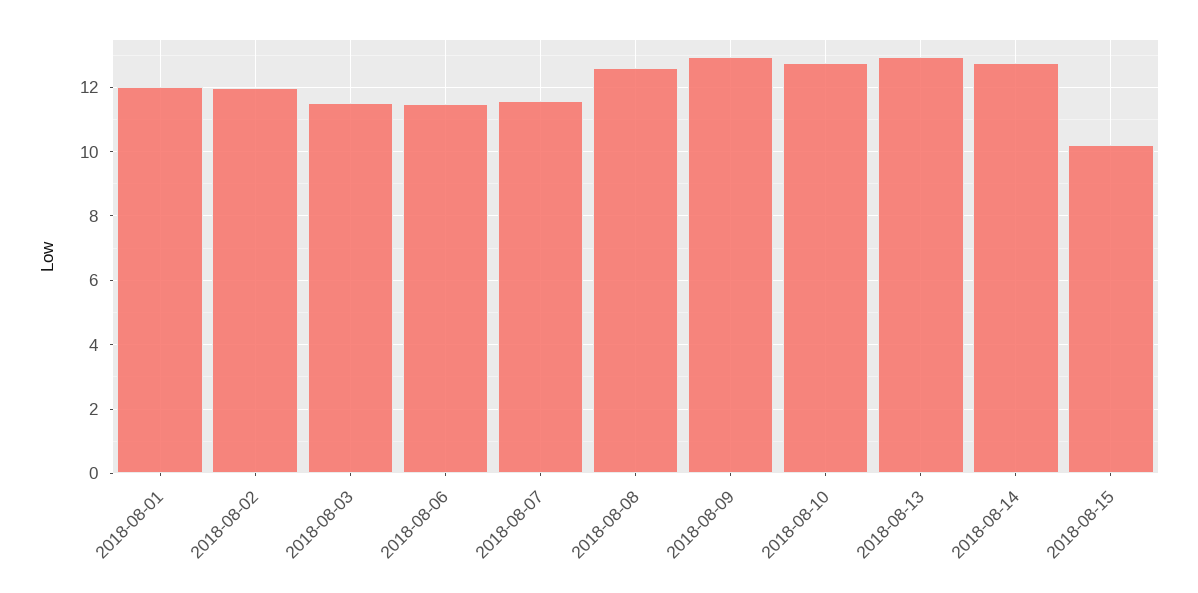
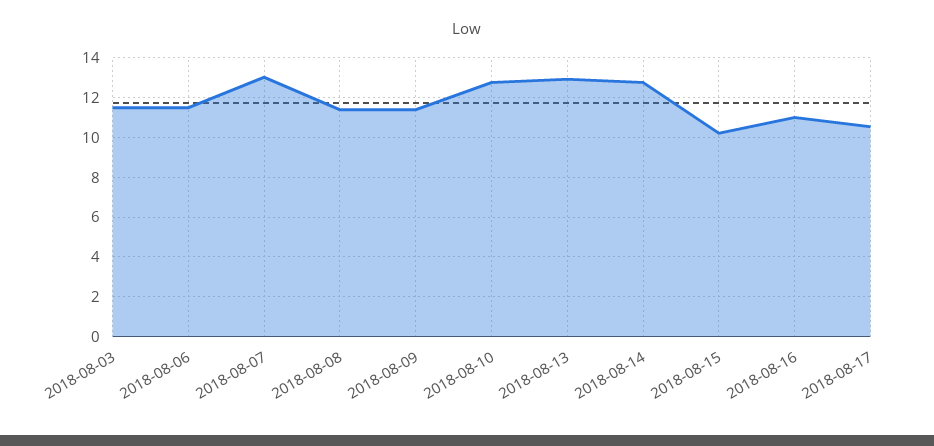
2018-08-01: 12 -> none
2018-08-02: 12 -> none
2018-08-07: 11.6 -> 13
2018-08-08: 12.6 -> 11.5
2018-08-09: 13 -> 11.5
2018-08-16: none -> 11
2018-08-17: none -> 10.5

